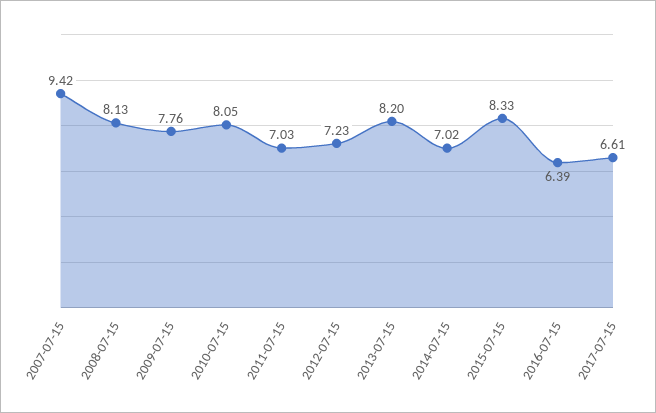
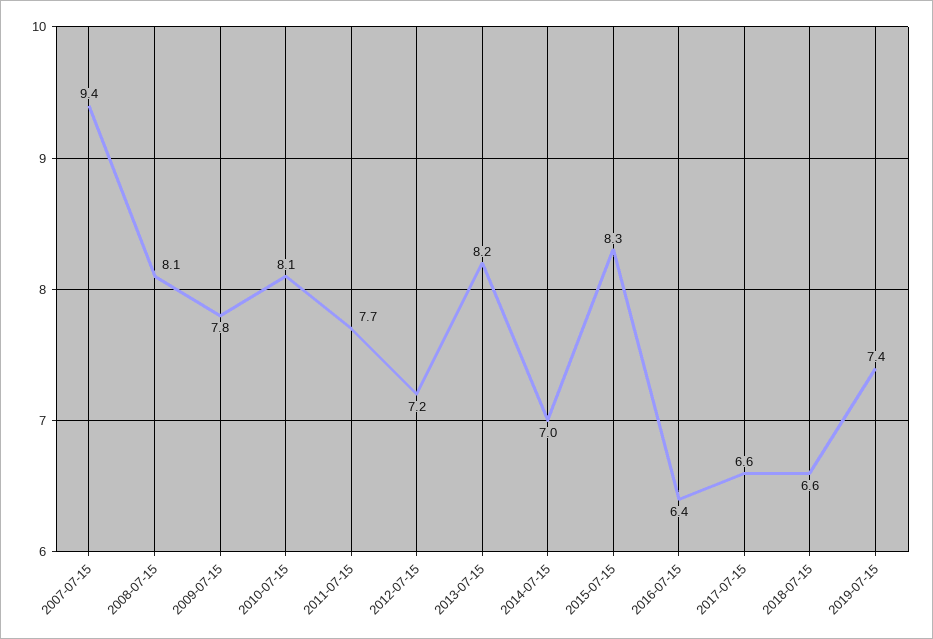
2011-07-15: 7.03 -> 7.7
2018-07-15: none -> 6.6
2019-07-15: none -> 7.4

